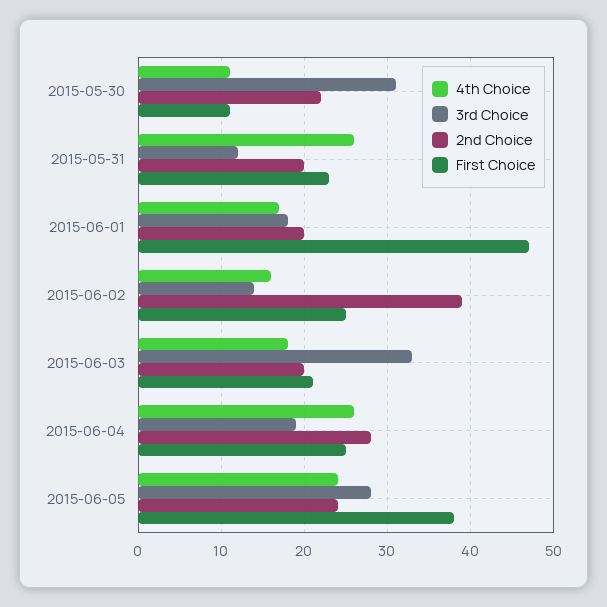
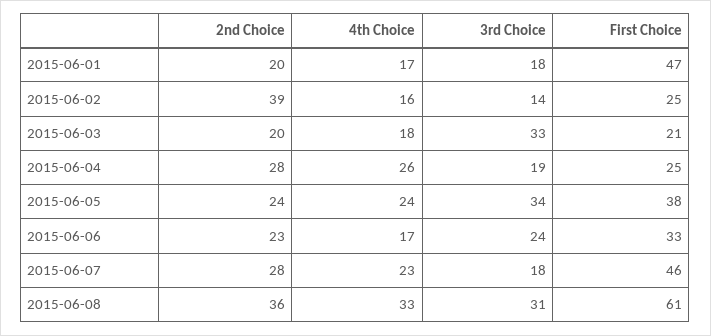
4th Choice, 2015-05-30: 11 -> none
3rd Choice, 2015-05-30: 31 -> none
2nd Choice, 2015-05-30: 22 -> none
First Choice, 2015-05-30: 11 -> none
4th Choice, 2015-05-31: 26 -> none
3rd Choice, 2015-05-31: 12 -> none
2nd Choice, 2015-05-31: 20 -> none
First Choice, 2015-05-31: 23 -> none
3rd Choice, 2015-06-05: 28 -> 34
2nd Choice, 2015-06-06: none -> 23
4th Choice, 2015-06-06: none -> 17
3rd Choice, 2015-06-06: none -> 24
First Choice, 2015-06-06: none -> 33
2nd Choice, 2015-06-07: none -> 28
4th Choice, 2015-06-07: none -> 23
3rd Choice, 2015-06-07: none -> 18
First Choice, 2015-06-07: none -> 46
2nd Choice, 2015-06-08: none -> 36
4th Choice, 2015-06-08: none -> 33
3rd Choice, 2015-06-08: none -> 31
First Choice, 2015-06-08: none -> 61

